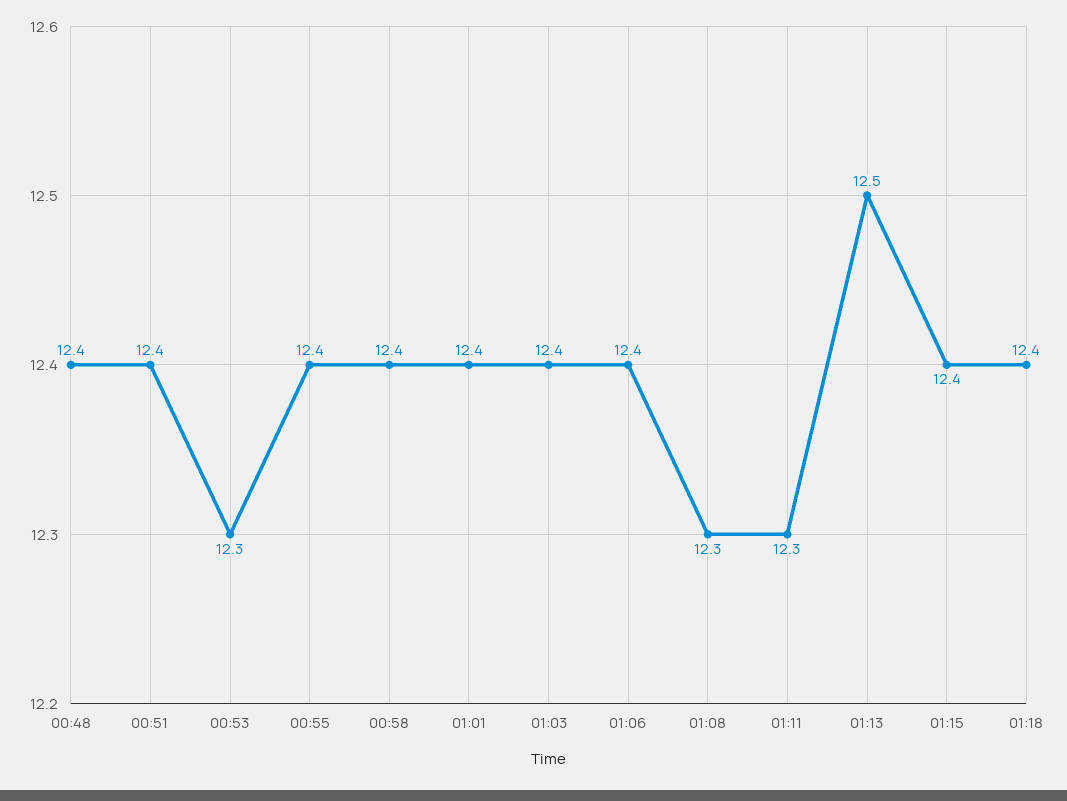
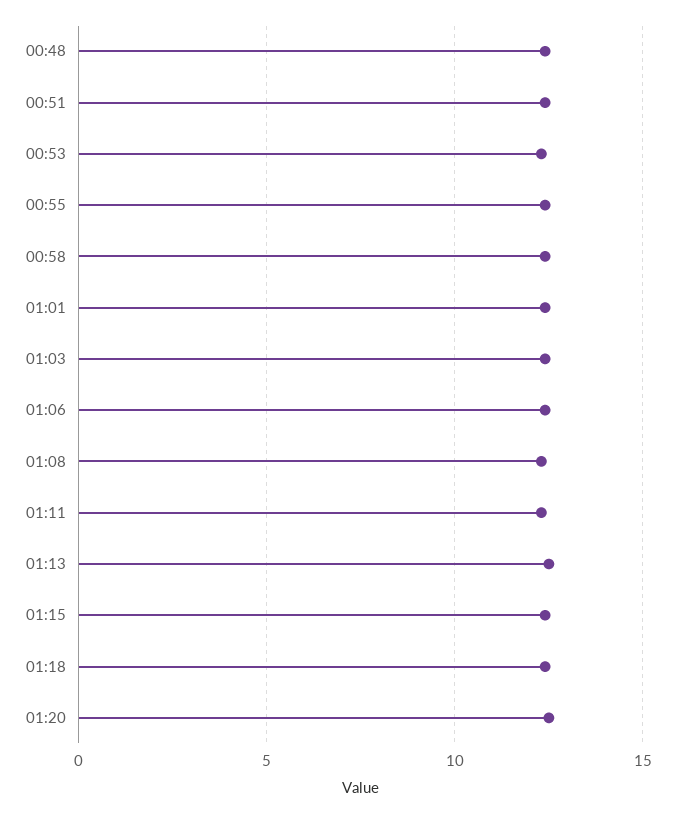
01:20: none -> 12.5

